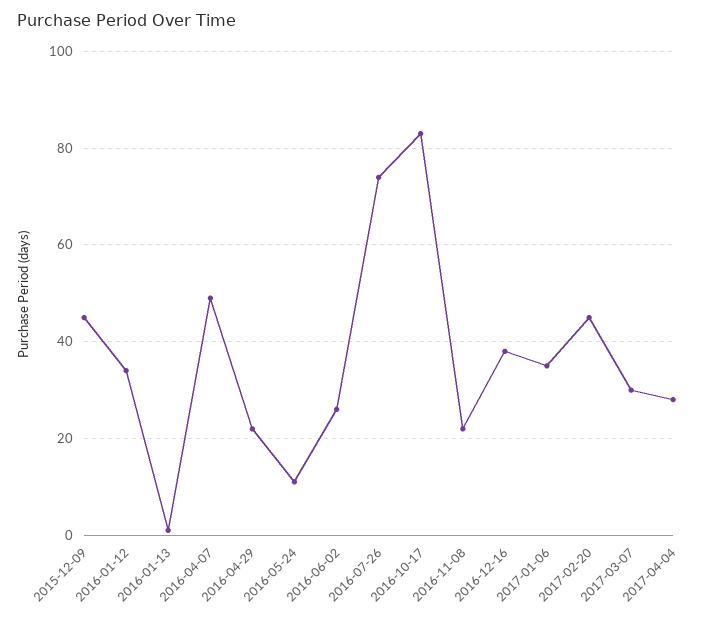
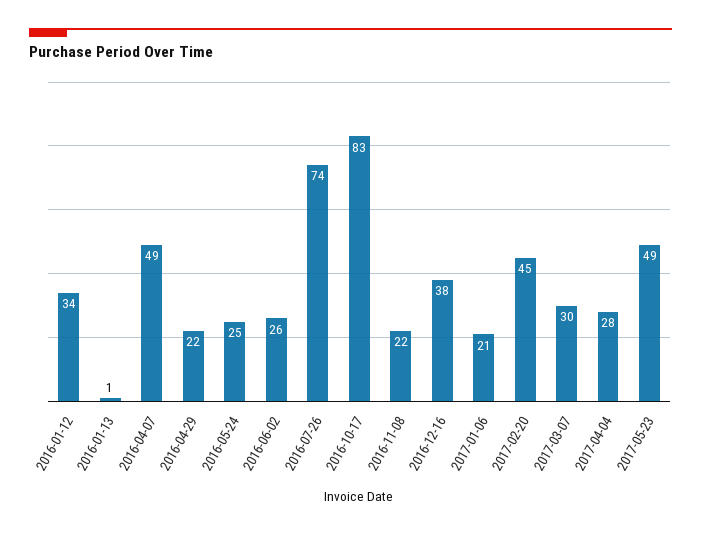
2015-12-09: 45 -> none
2016-05-24: 10 -> 25
2017-01-06: 35 -> 21
2017-05-23: none -> 49

